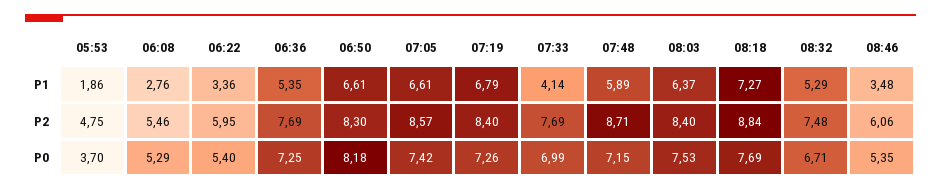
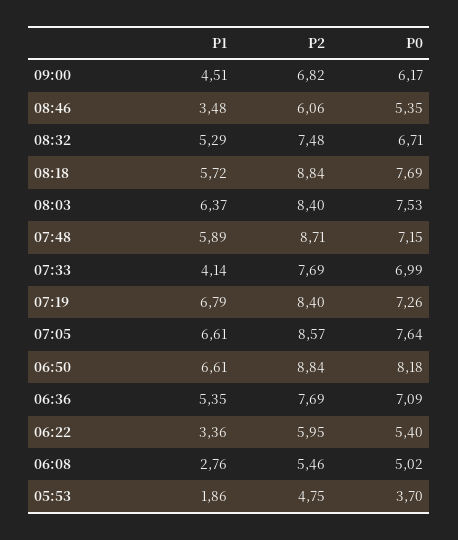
08:18, P1: 7.27 -> 5.72
06:50, P2: 8.3 -> 8.84
06:08, P0: 5.29 -> 5.02
06:36, P0: 7.25 -> 7.09
07:05, P0: 7.42 -> 7.64
09:00, P1: none -> 4.51
09:00, P2: none -> 6.82
09:00, P0: none -> 6.17

